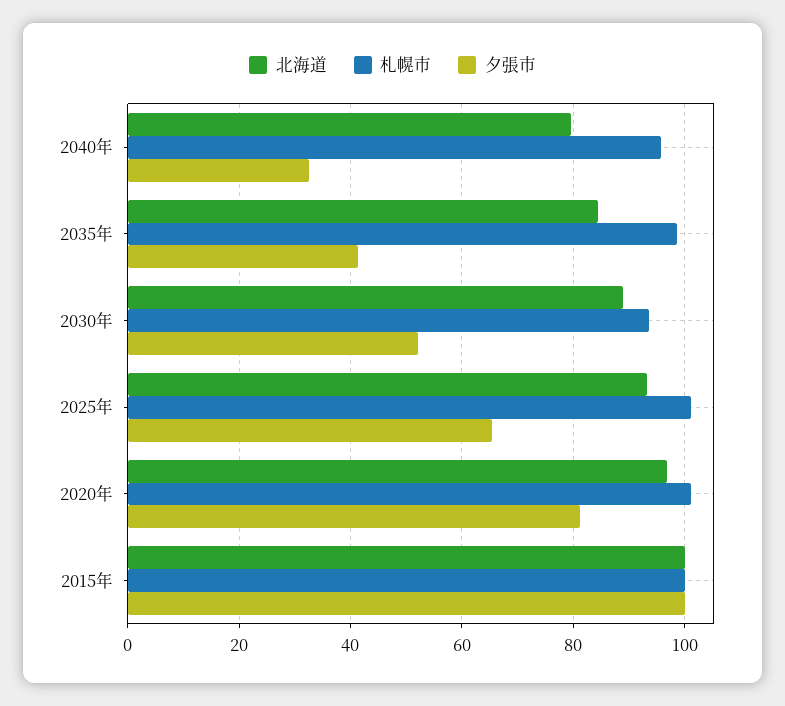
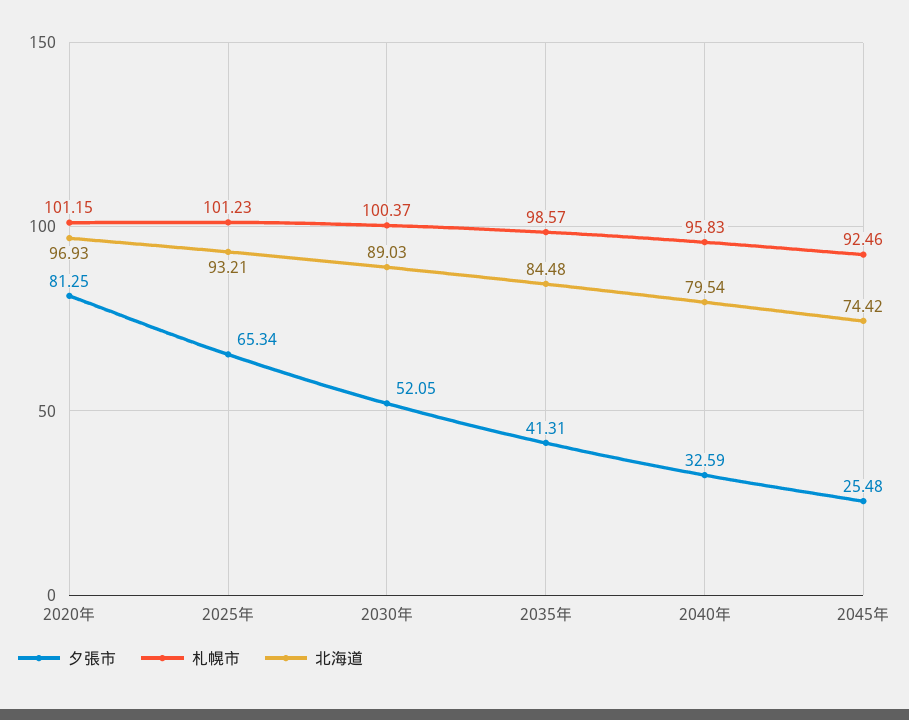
札幌市, 2030年: 94 -> 100.37
北海道, 2015年: 100 -> none
札幌市, 2015年: 100 -> none
夕張市, 2015年: 100 -> none
夕張市, 2045年: none -> 25.48
札幌市, 2045年: none -> 92.46
北海道, 2045年: none -> 74.42

